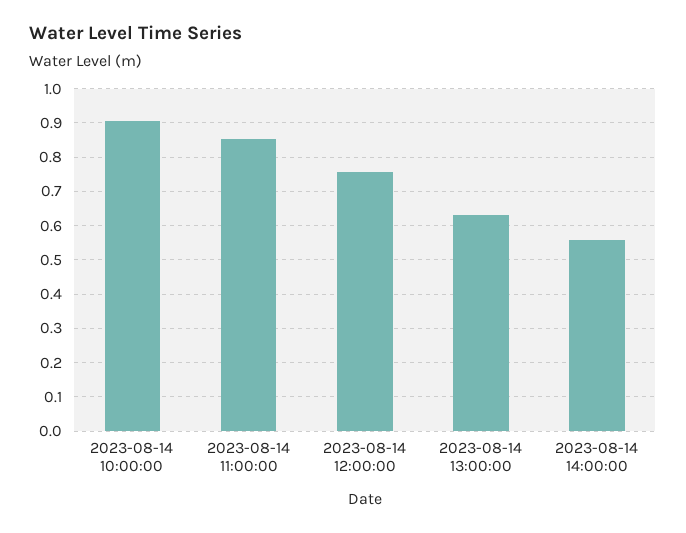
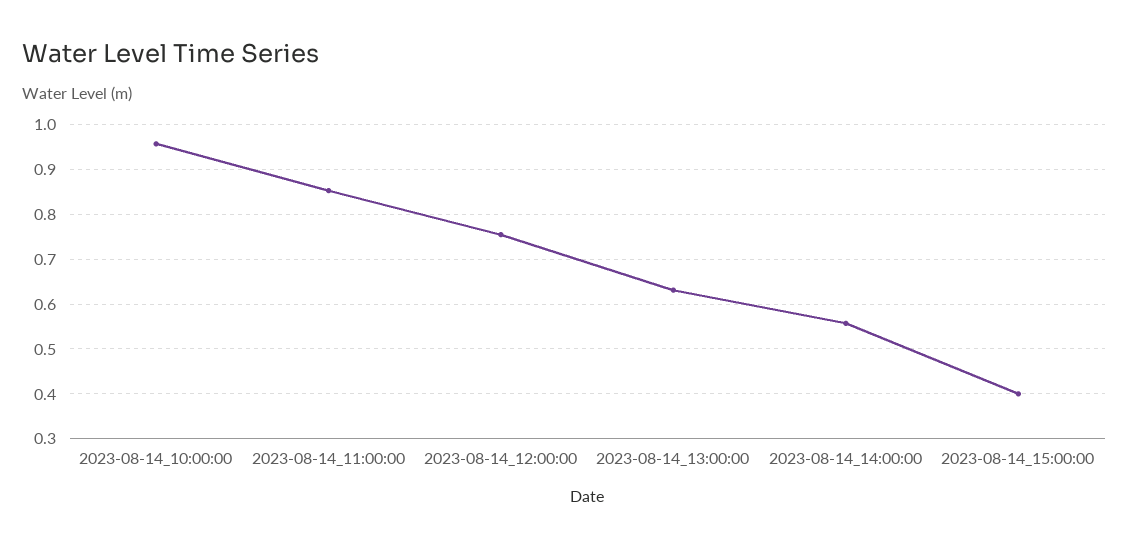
2023-08-14 10:00:00: 0.9 -> 0.96
2023-08-14_15:00:00: none -> 0.4

